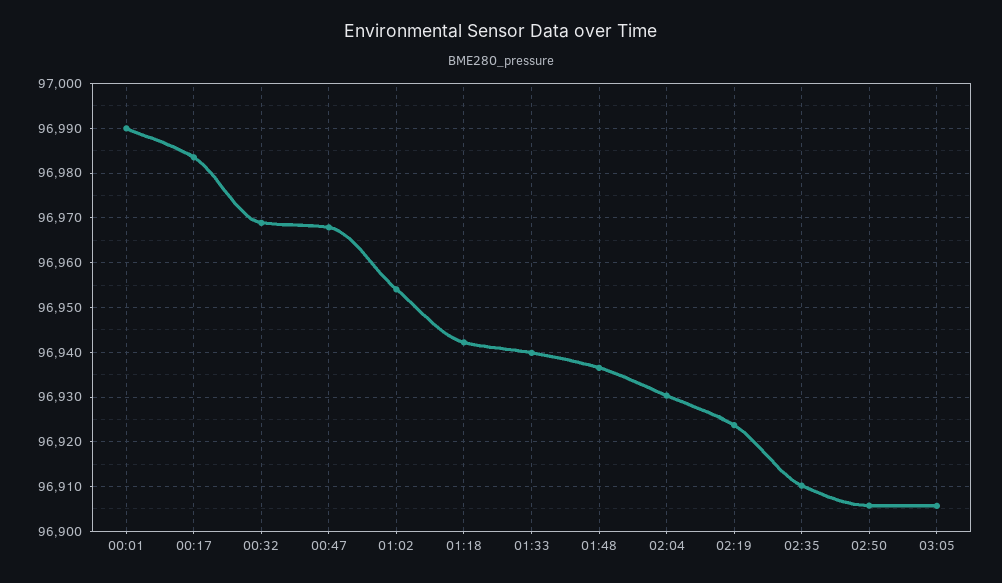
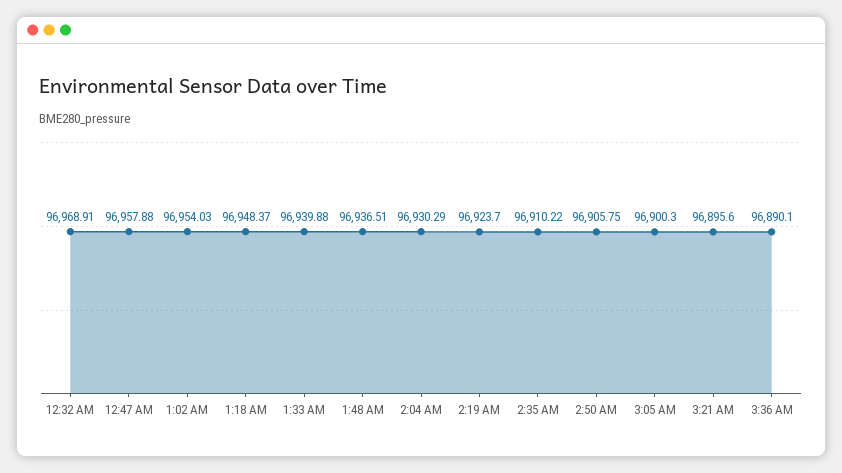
00:01: 96990 -> none
00:17: 96984 -> none
00:47: 96968 -> 96957.88
01:18: 96942 -> 96948.37
03:05: 96906 -> 96900.3
3:21 AM: none -> 96895.6
3:36 AM: none -> 96890.1

